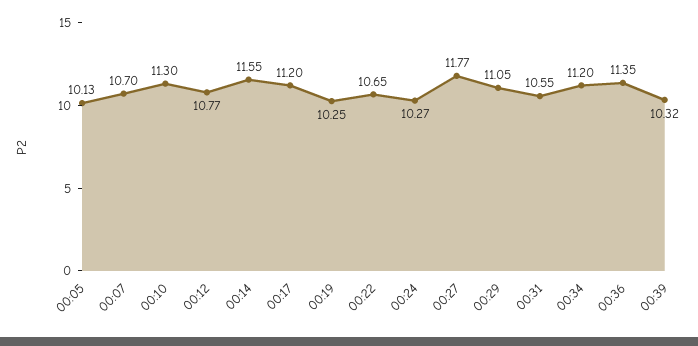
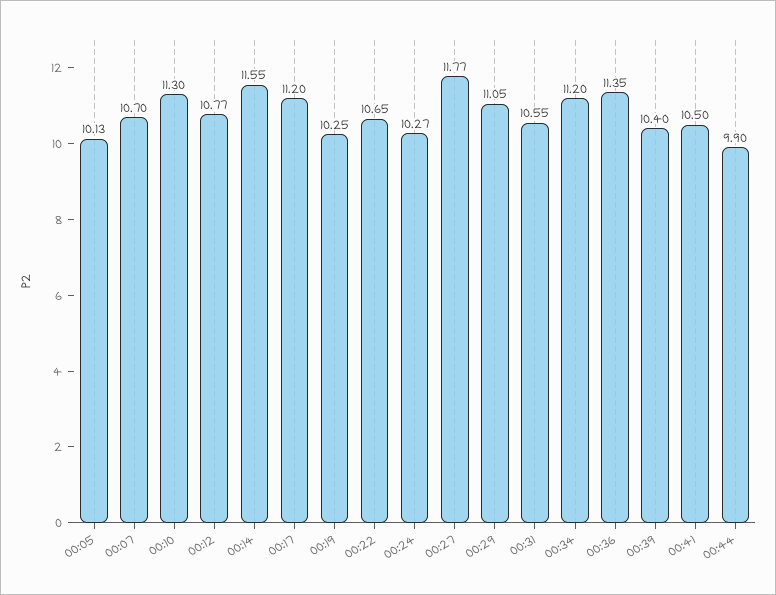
00:39: 10.32 -> 10.4
00:41: none -> 10.5
00:44: none -> 9.9

